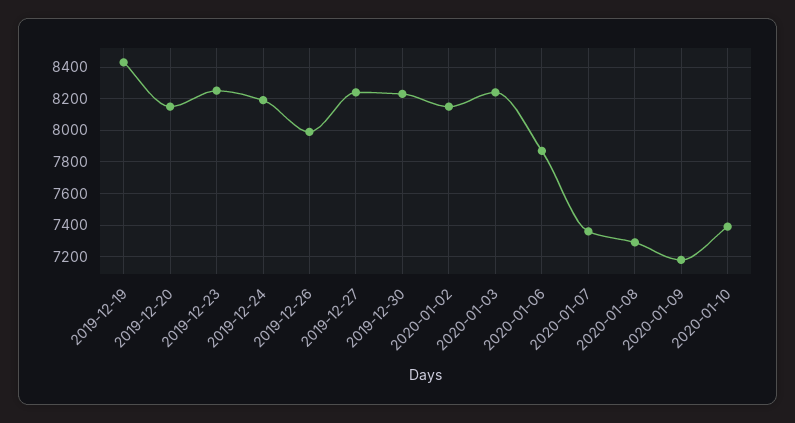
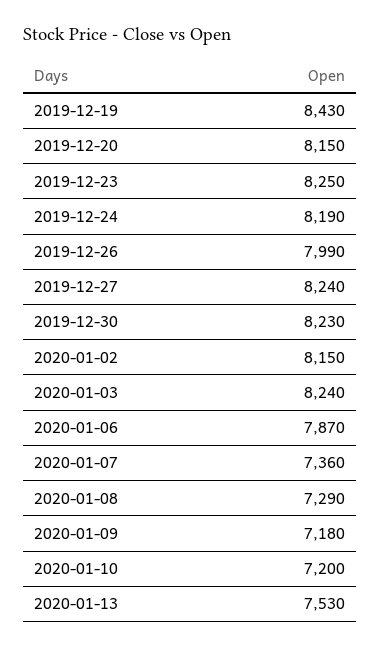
2020-01-10: 7400 -> 7200
2020-01-13: none -> 7530

